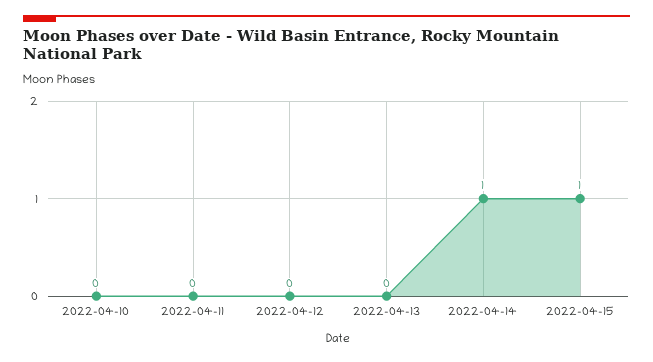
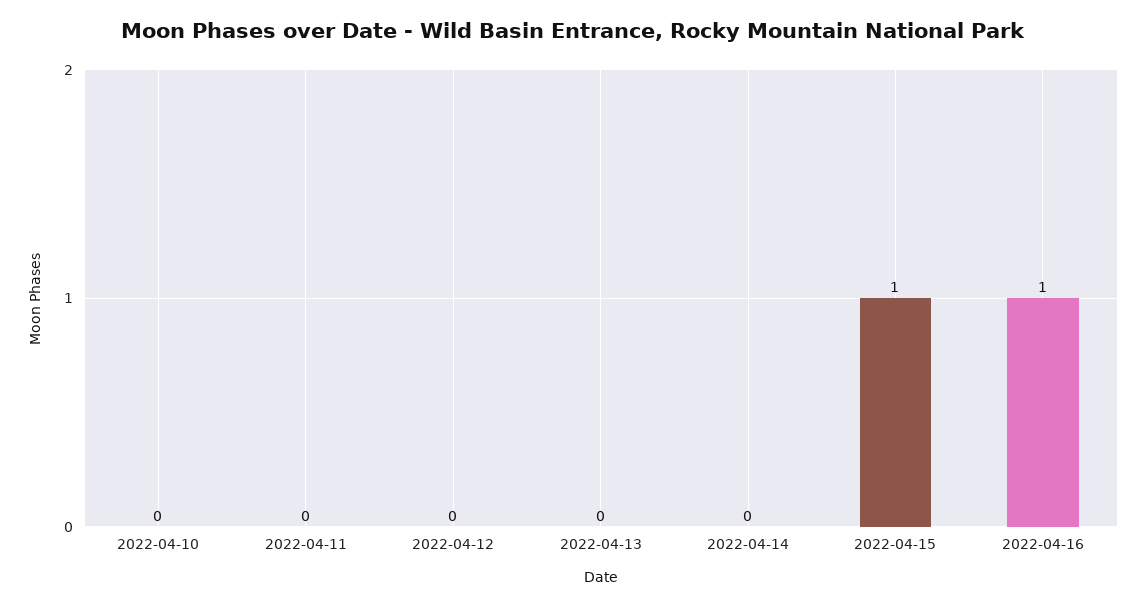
2022-04-14: 1 -> 0
2022-04-16: none -> 1

